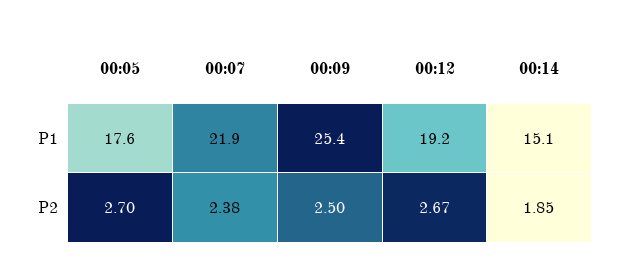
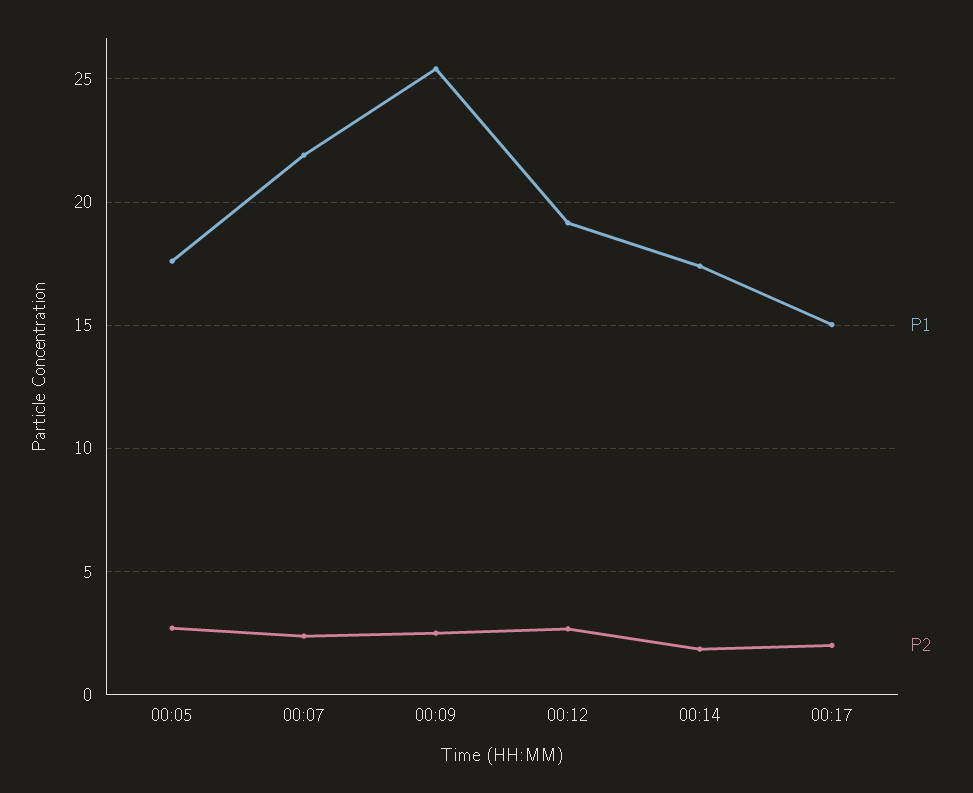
P1, 00:14: 15.1 -> 17.5
P1, 00:17: none -> 15
P2, 00:17: none -> 2

